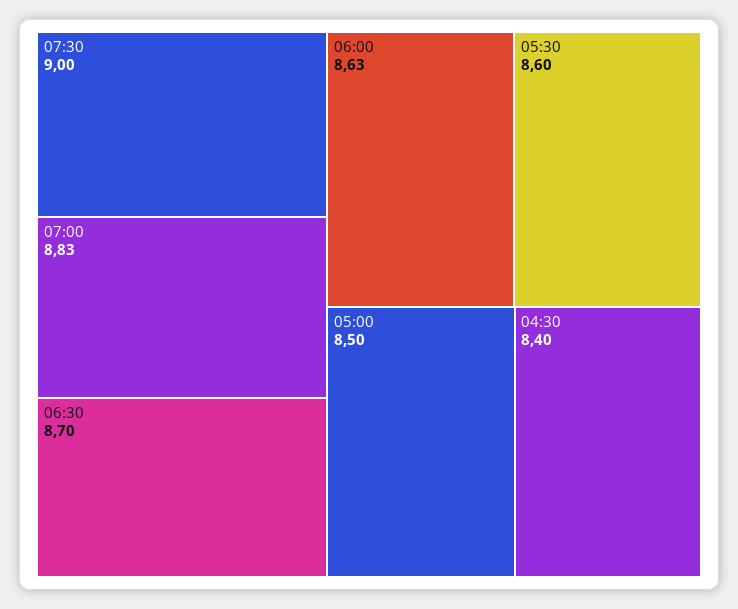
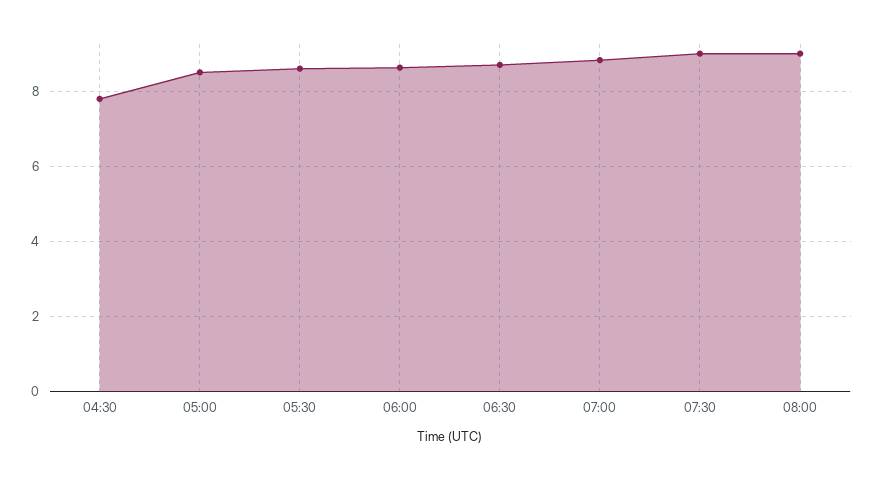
04:30: 8.4 -> 7.8
08:00: none -> 9

